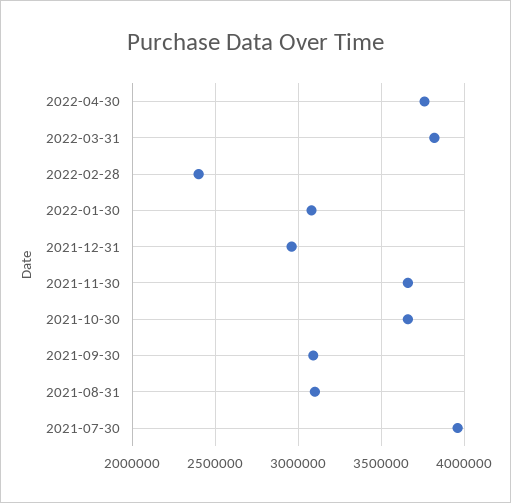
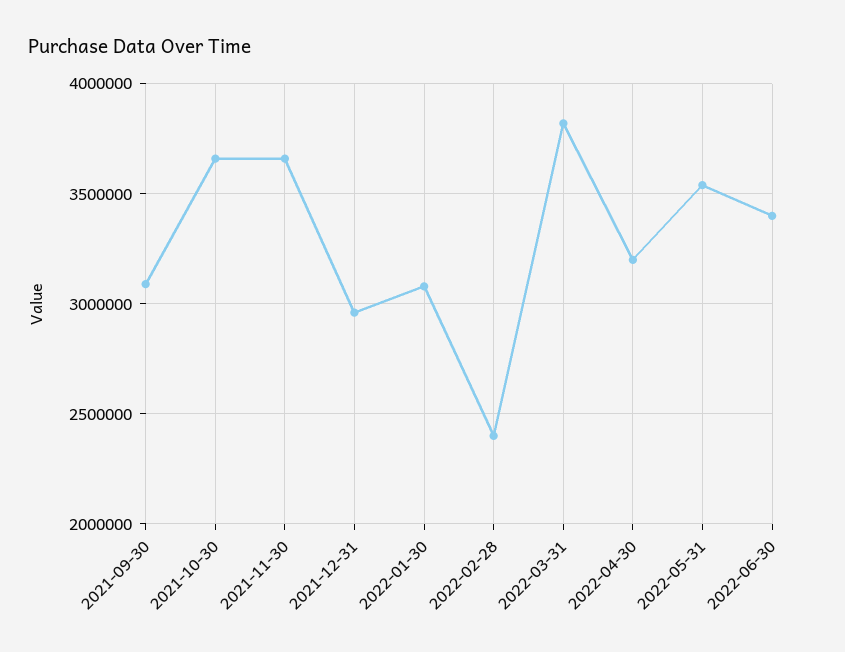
2022-04-30: 3750000 -> 3200000
2021-08-31: 3100000 -> none
2021-07-30: 3950000 -> none
2022-05-31: none -> 3550000
2022-06-30: none -> 3400000

